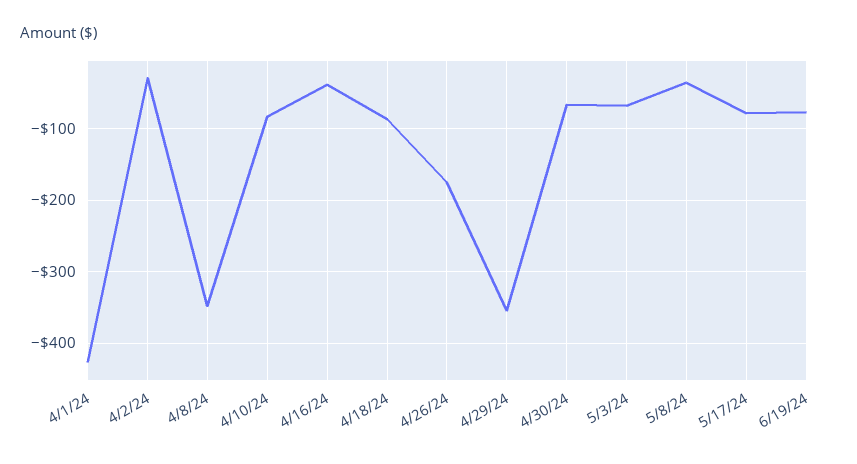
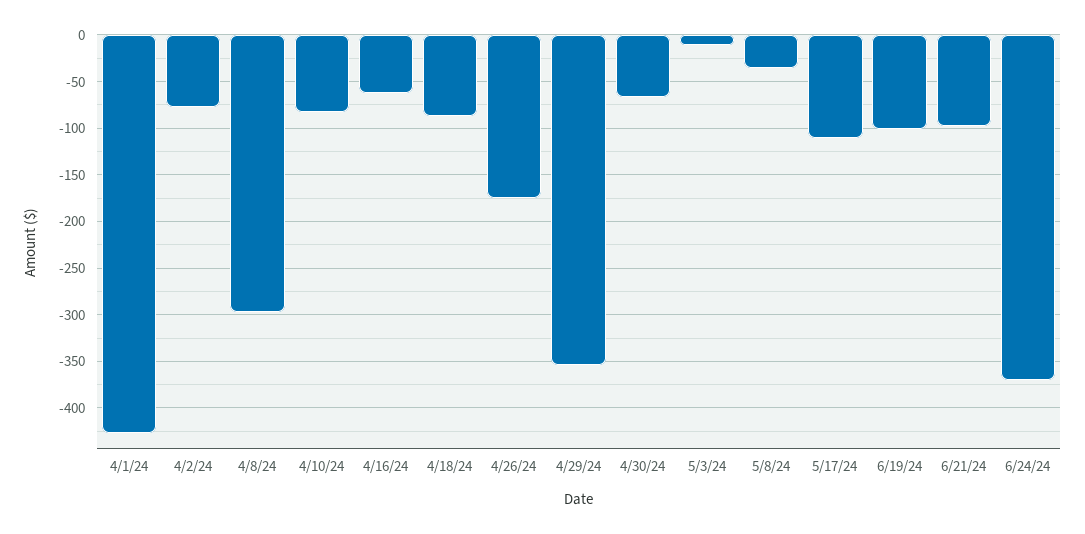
4/2/24: -30 -> -80
4/8/24: -350 -> -300
4/16/24: -40 -> -60
5/3/24: -70 -> -10
5/17/24: -80 -> -110
6/19/24: -80 -> -100
6/21/24: none -> -100
6/24/24: none -> -370

